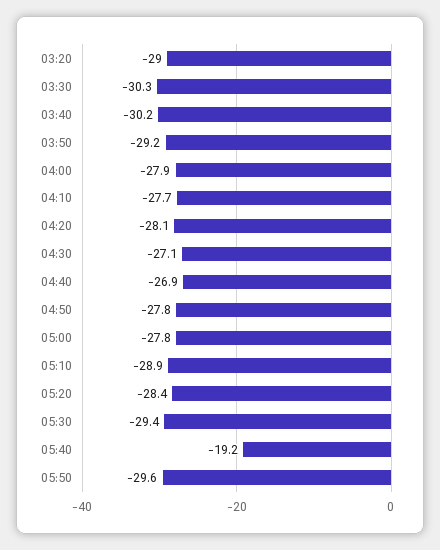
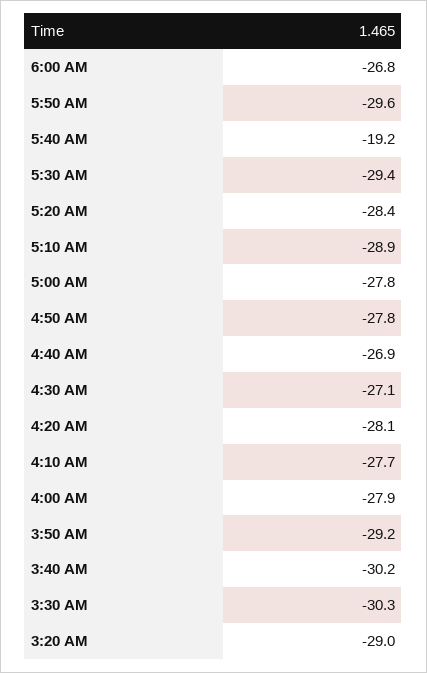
6:00 AM: none -> -26.8

